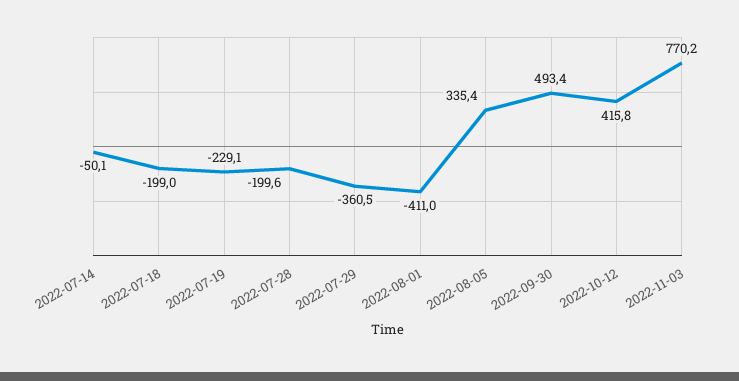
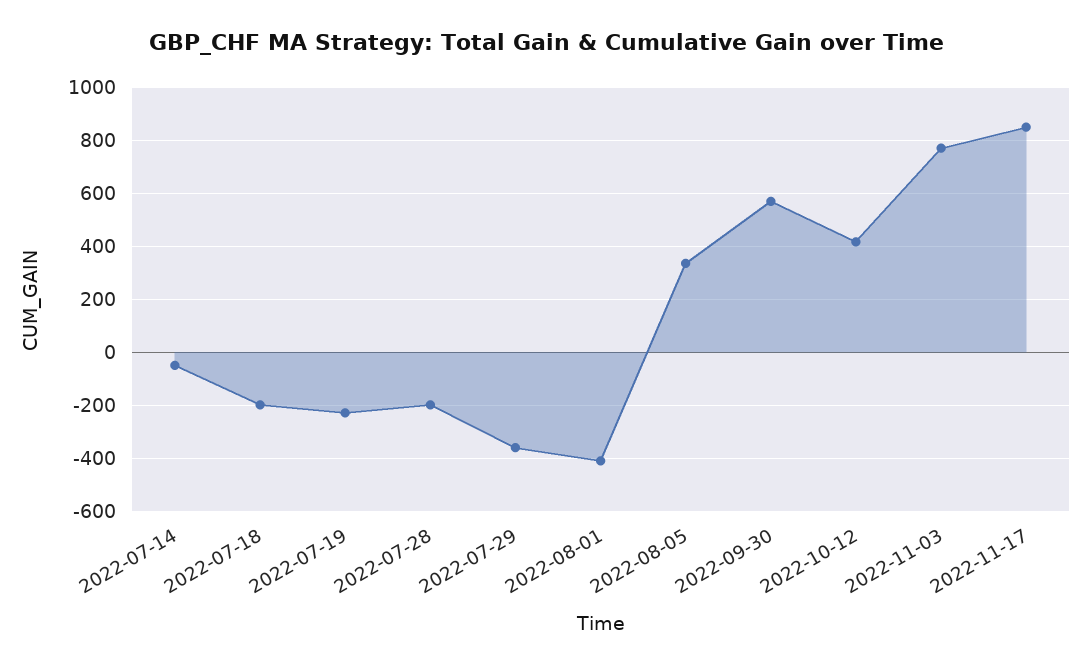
2022-09-30: 493.4 -> 575
2022-11-17: none -> 850

